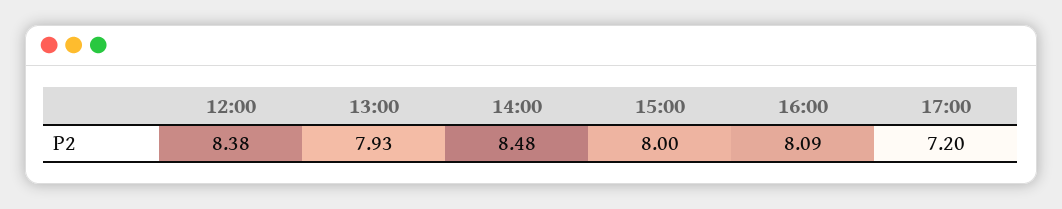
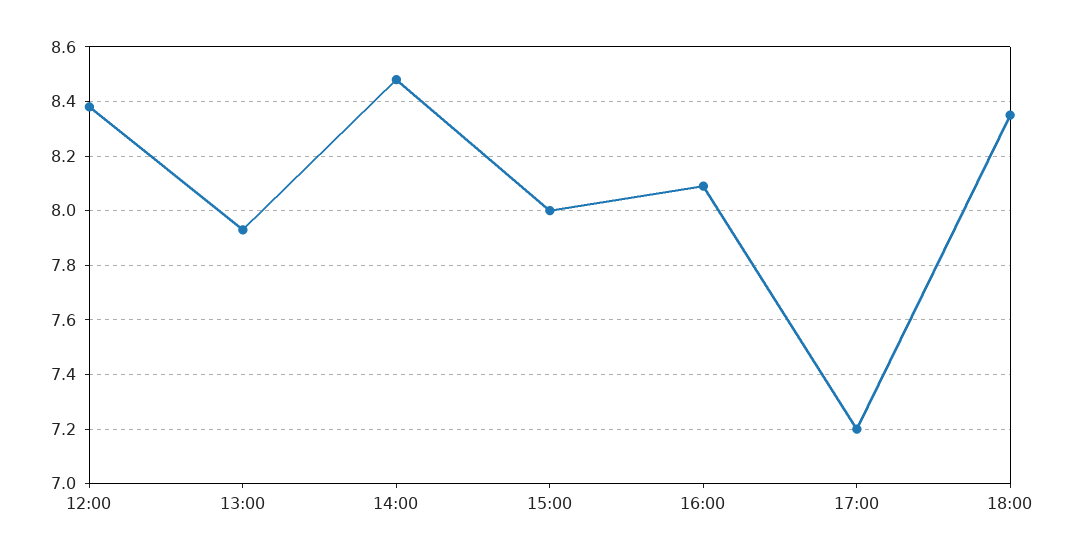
18:00: none -> 8.35

